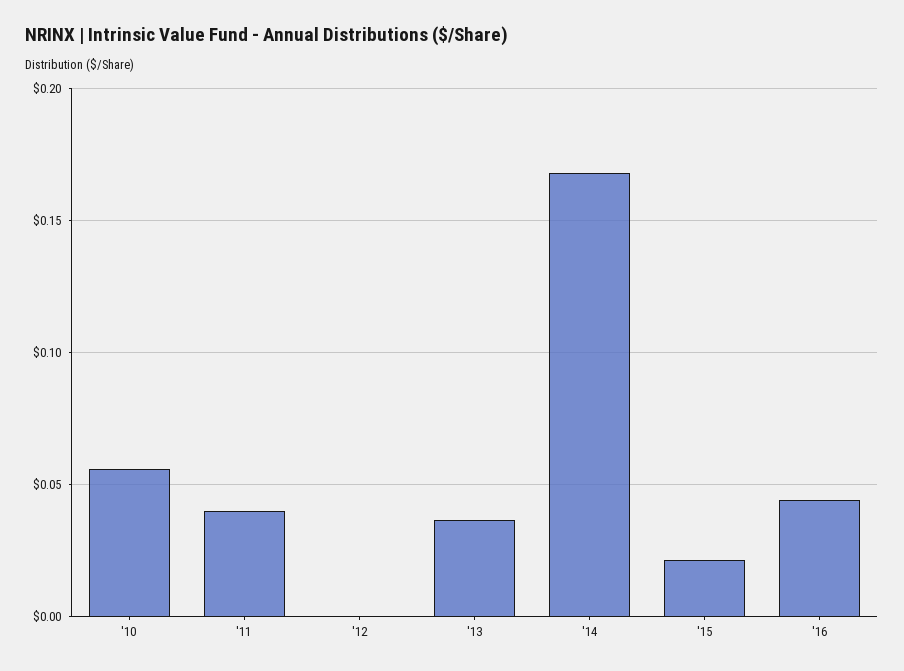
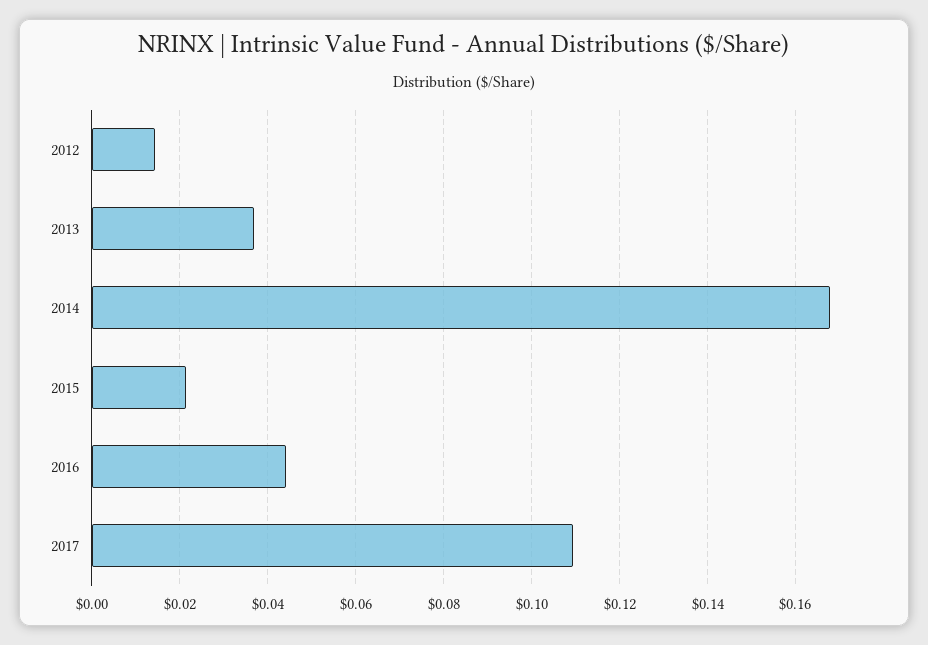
'10: 0.055 -> none
'11: 0.04 -> none
'12: 0 -> 0.014
2017: none -> 0.11

